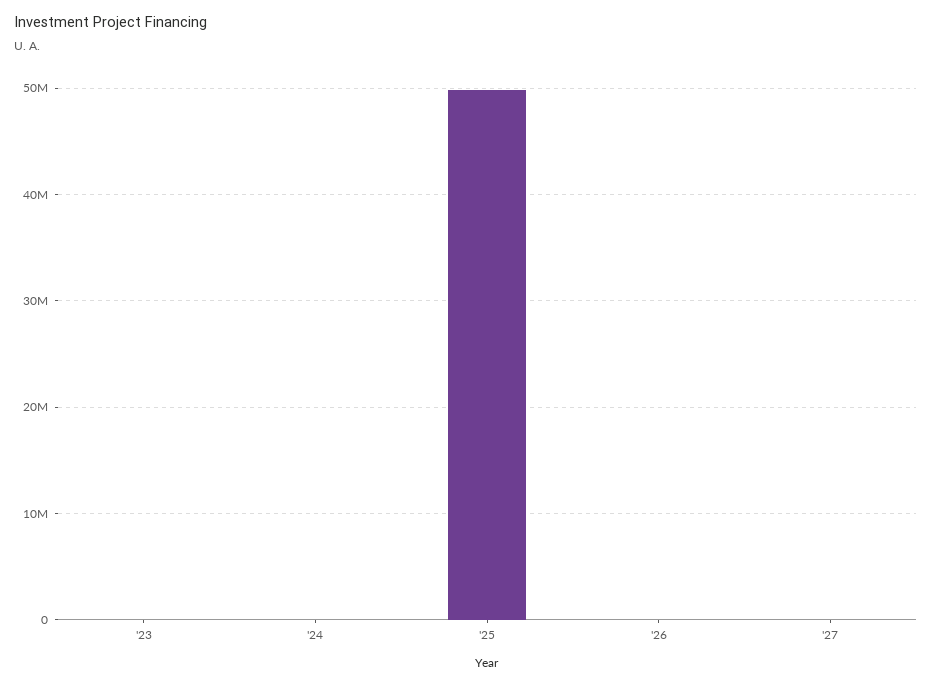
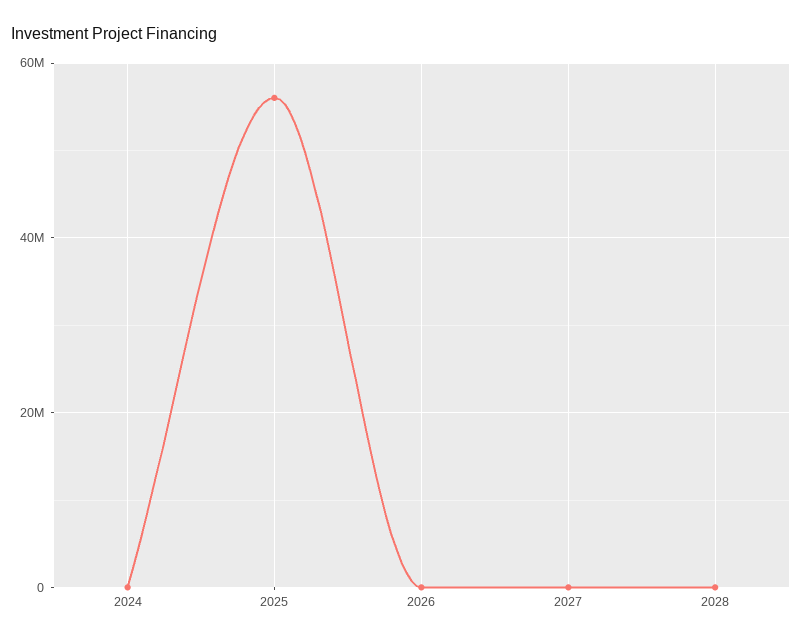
'23: 0 -> none
'25: 50000000 -> 56000000
2028: none -> 0

